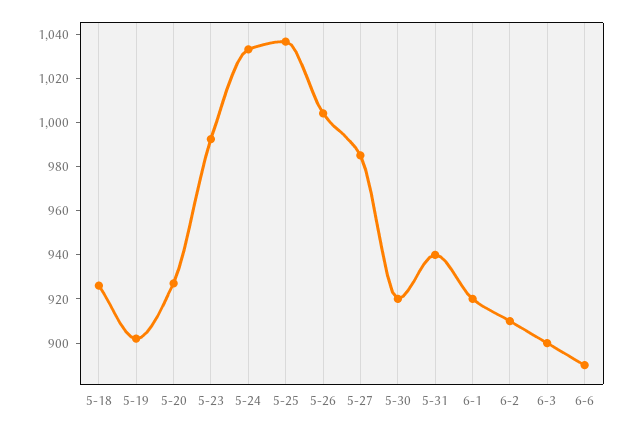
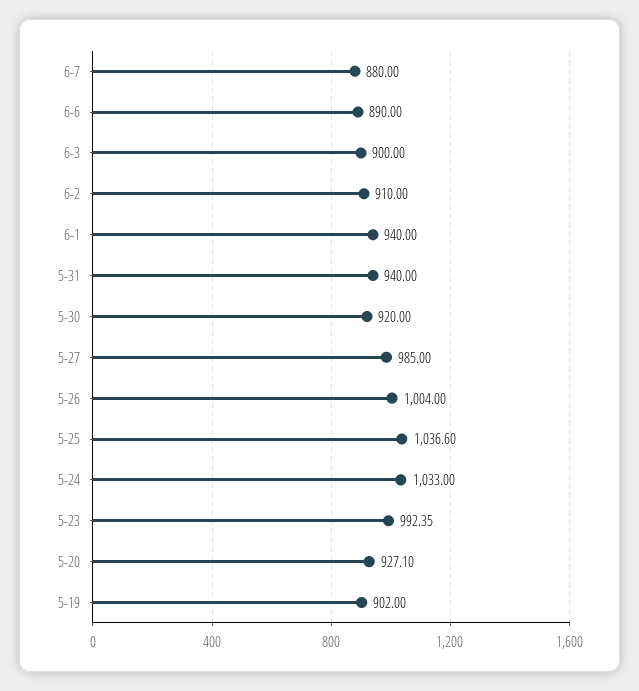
5-18: 925 -> none
6-1: 920 -> 940
6-7: none -> 880

